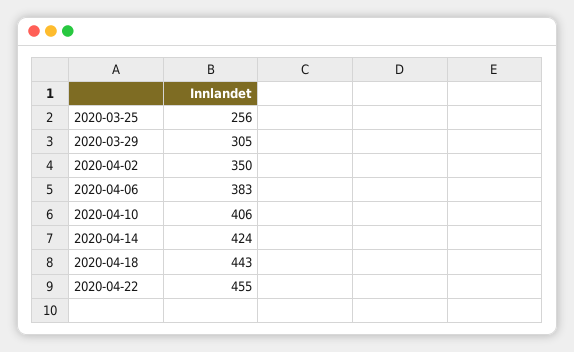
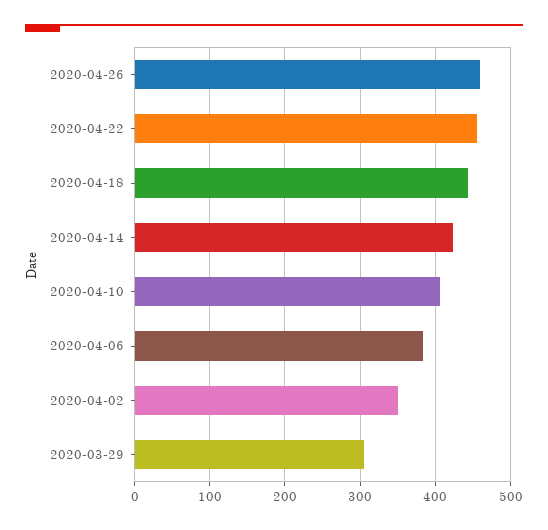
2020-03-25: 256 -> none
2020-04-26: none -> 460

